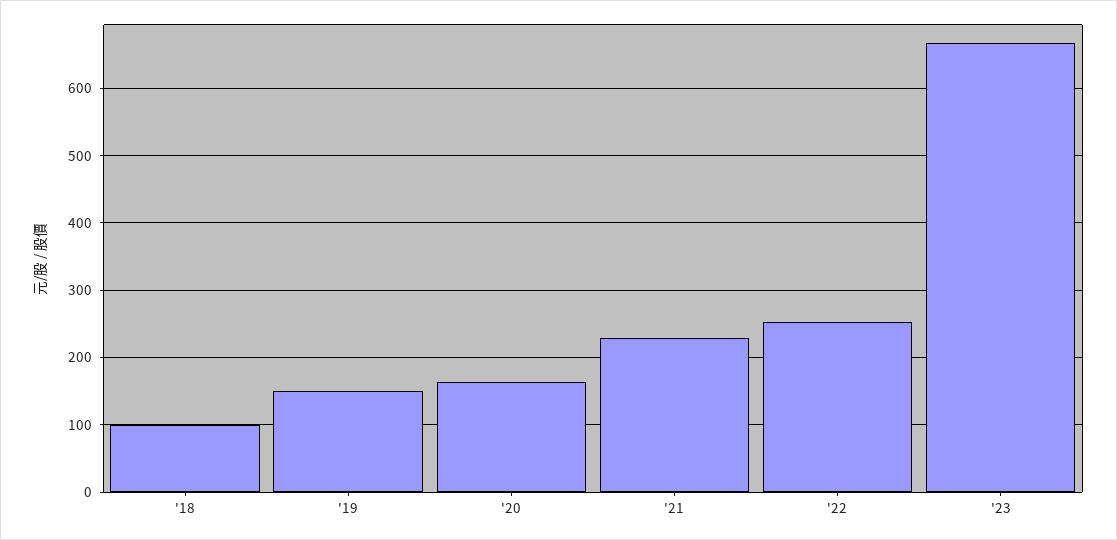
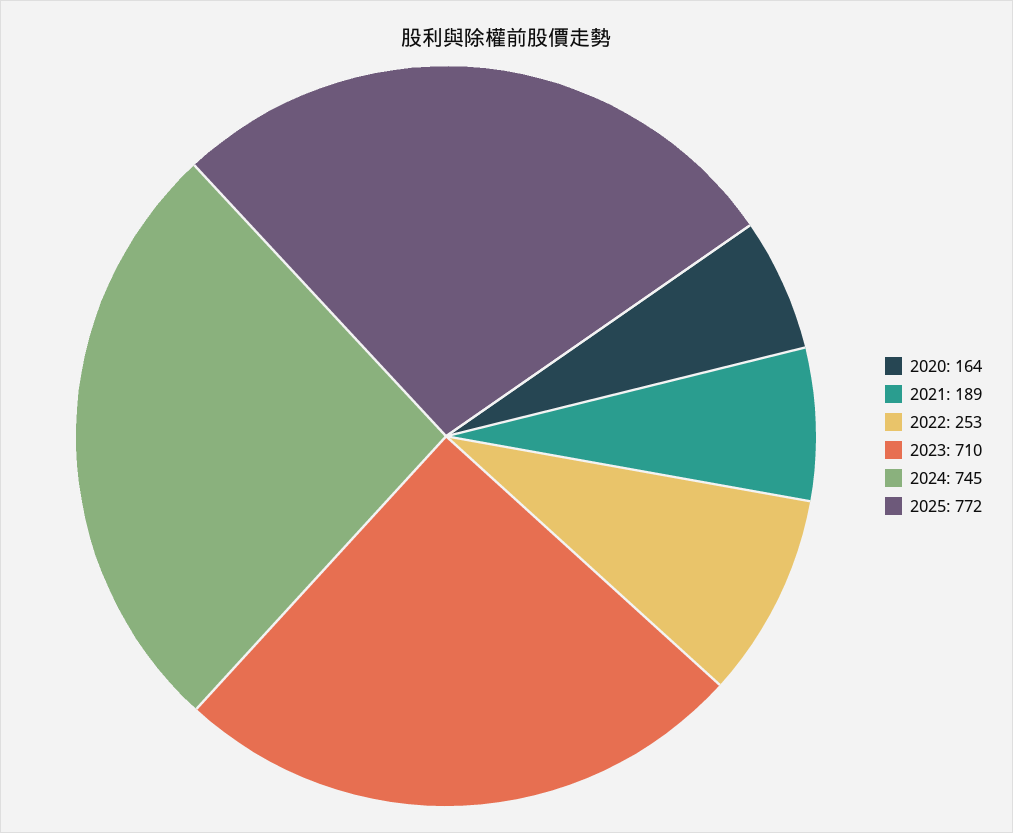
'18: 100 -> none
'19: 150 -> none
'21: 230 -> 189
'23: 670 -> 710
2024: none -> 745
2025: none -> 772

